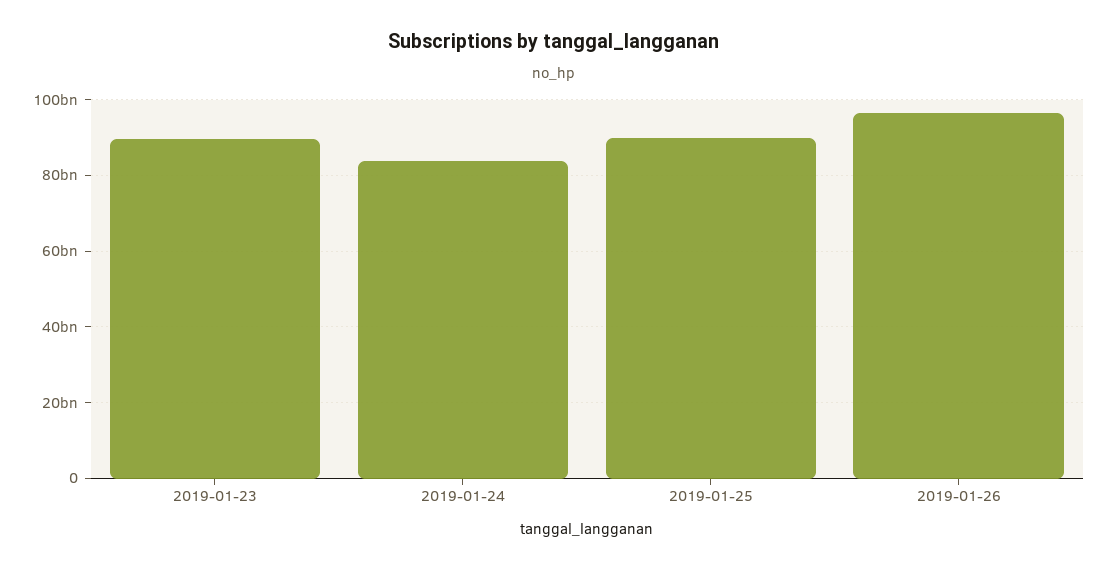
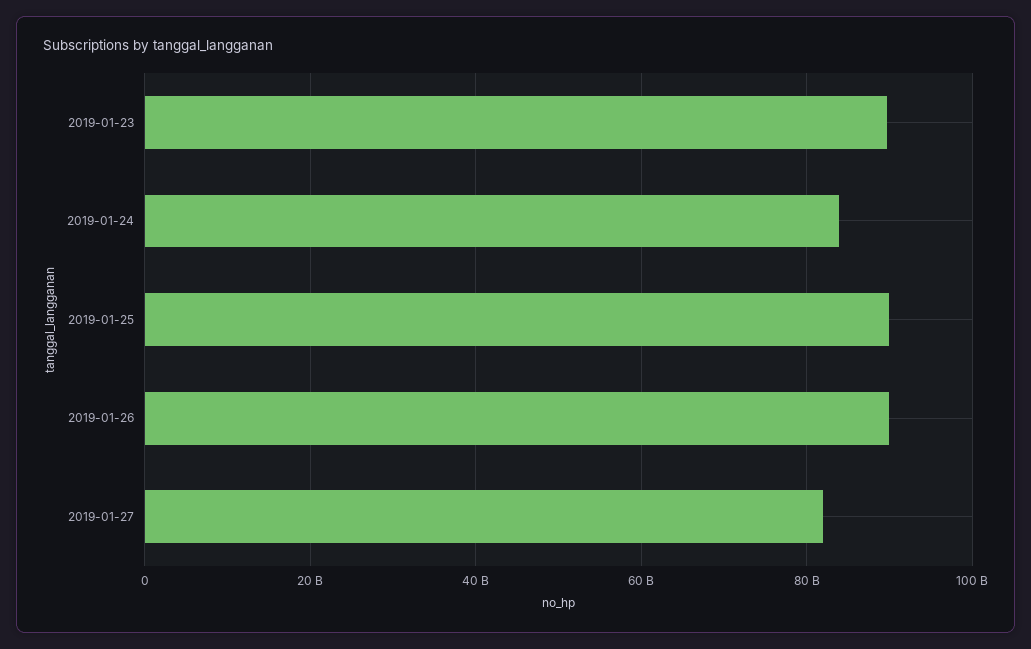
2019-01-26: 96000000000 -> 90000000000
2019-01-27: none -> 82000000000

